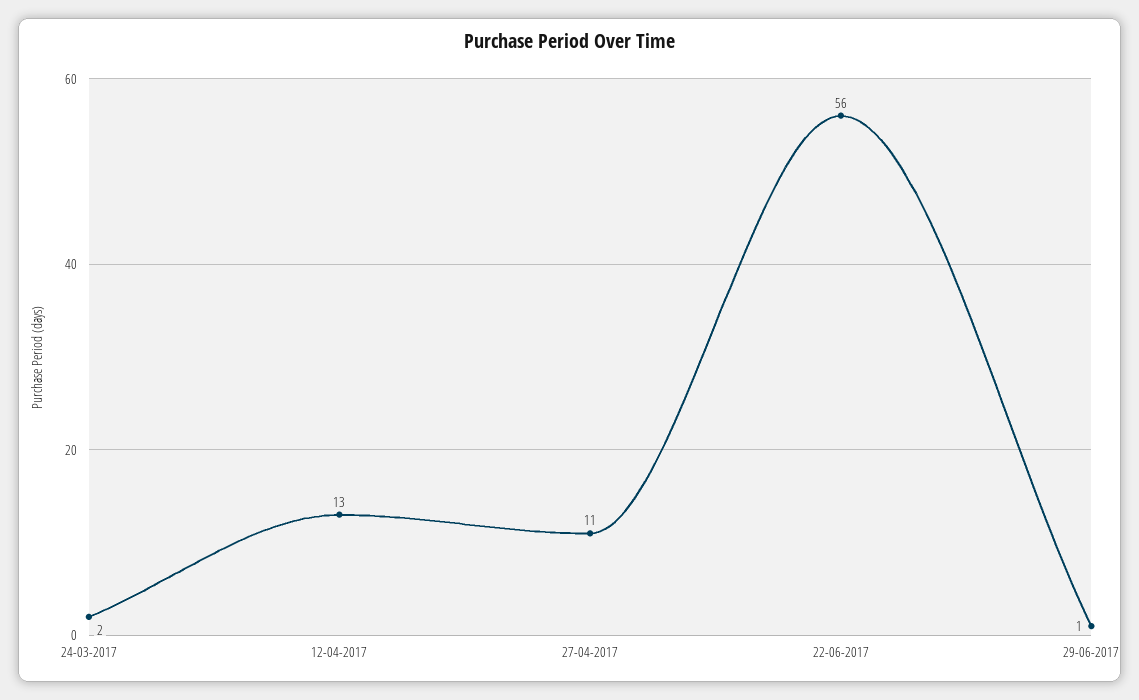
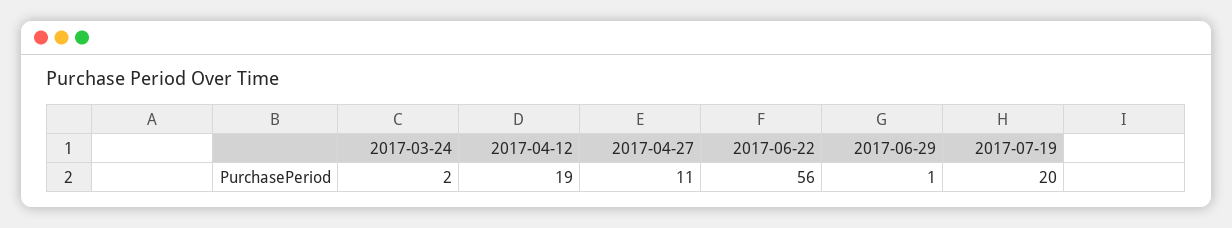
12-04-2017: 13 -> 19
2017-07-19: none -> 20

